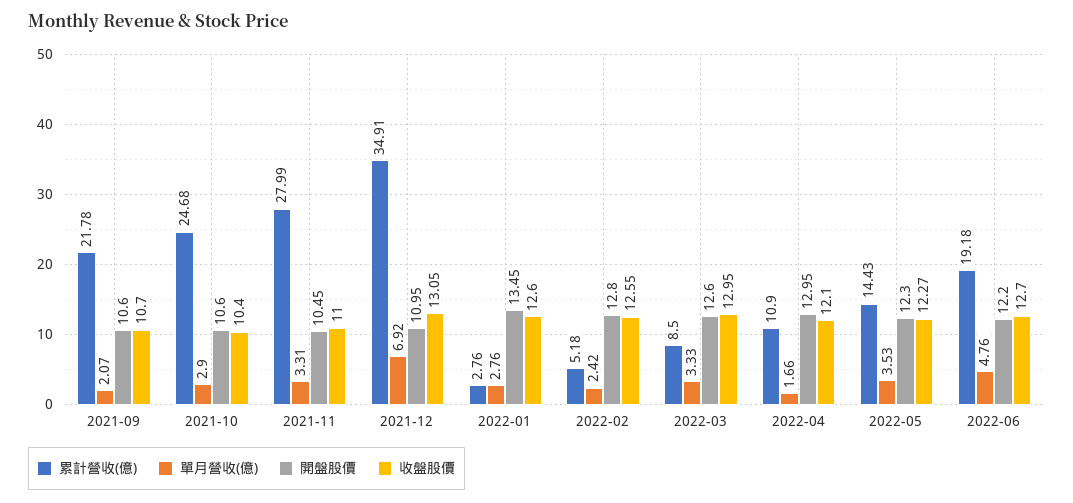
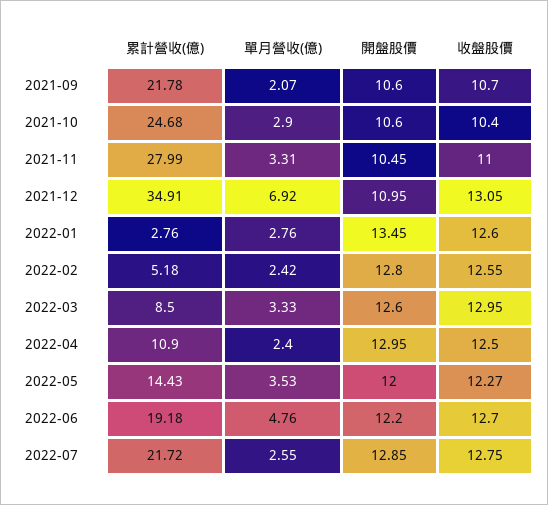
單月營收(億), 2022-04: 1.66 -> 2.4
收盤股價, 2022-04: 12.1 -> 12.5
開盤股價, 2022-05: 12.3 -> 12
累計營收(億), 2022-07: none -> 21.72
單月營收(億), 2022-07: none -> 2.55
開盤股價, 2022-07: none -> 12.85
收盤股價, 2022-07: none -> 12.75

